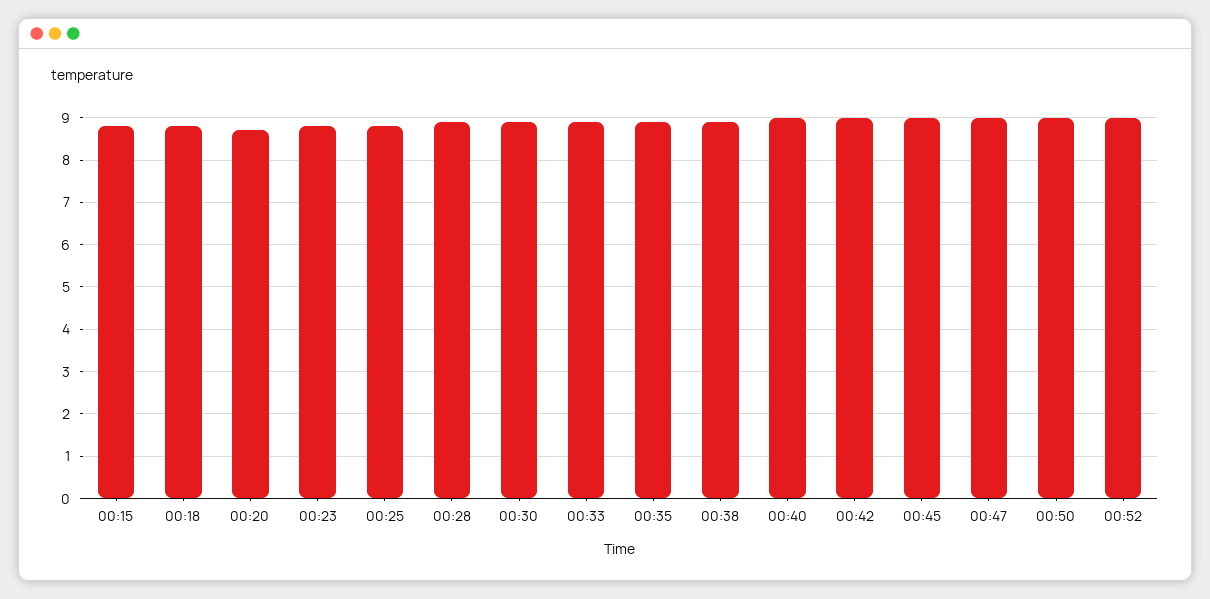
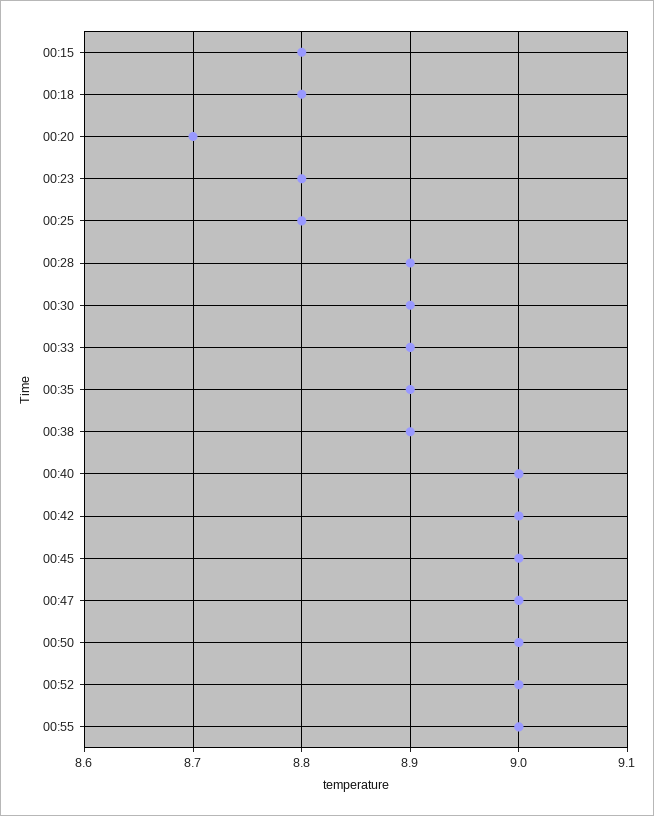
00:55: none -> 9

